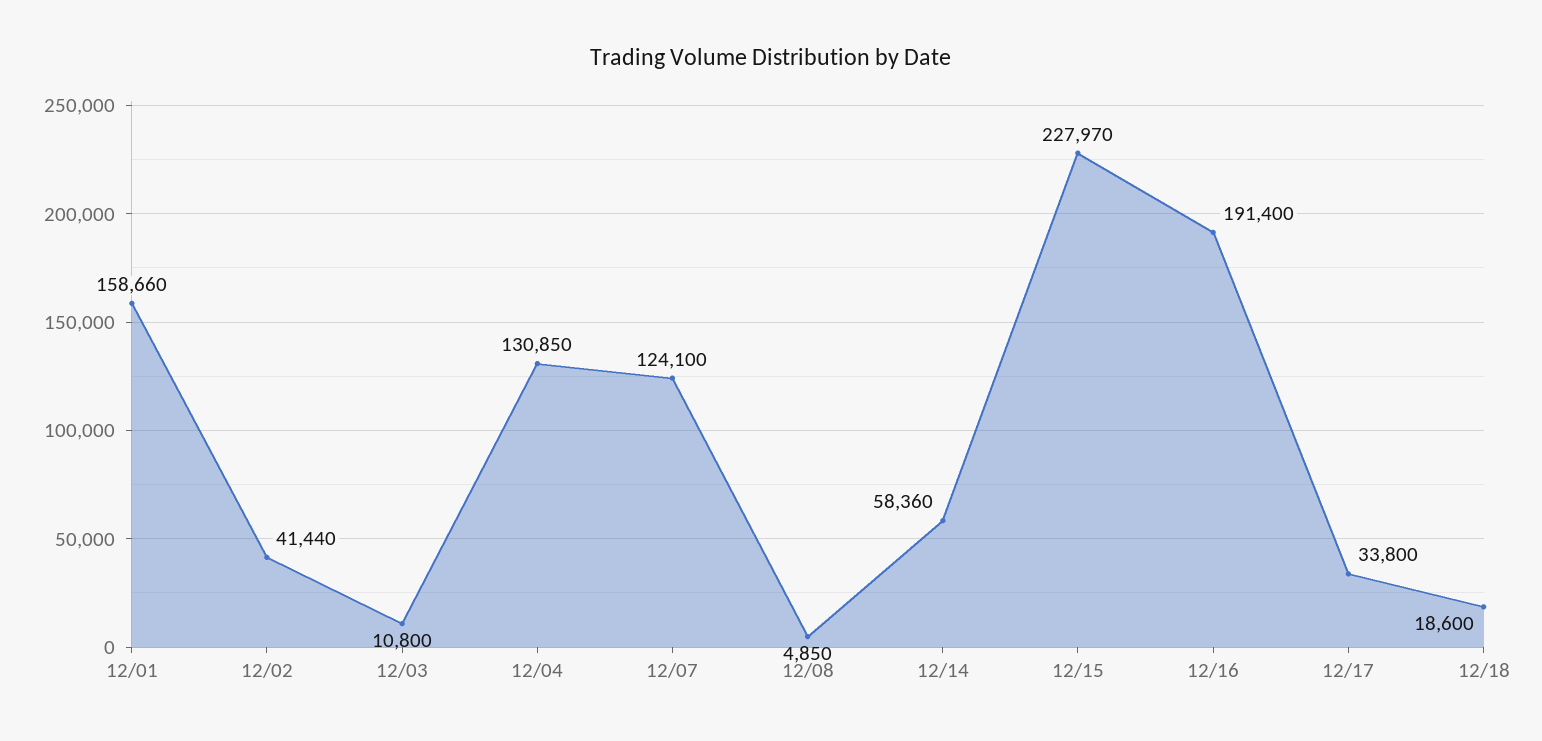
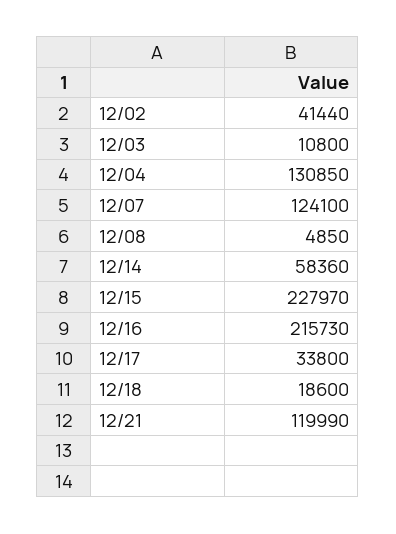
12/01: 158660 -> none
12/16: 191400 -> 215730
12/21: none -> 119990

